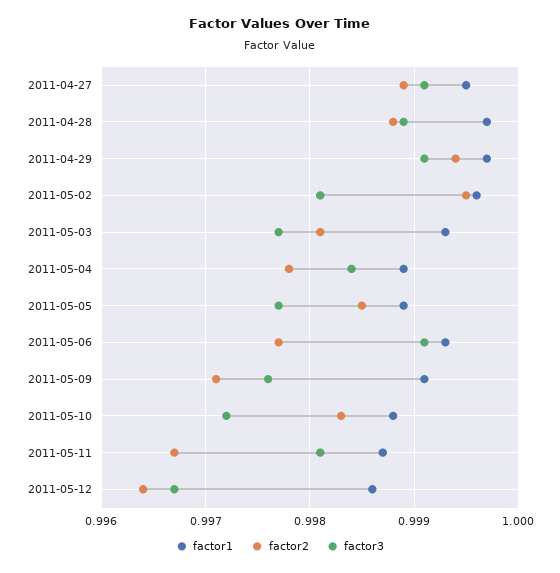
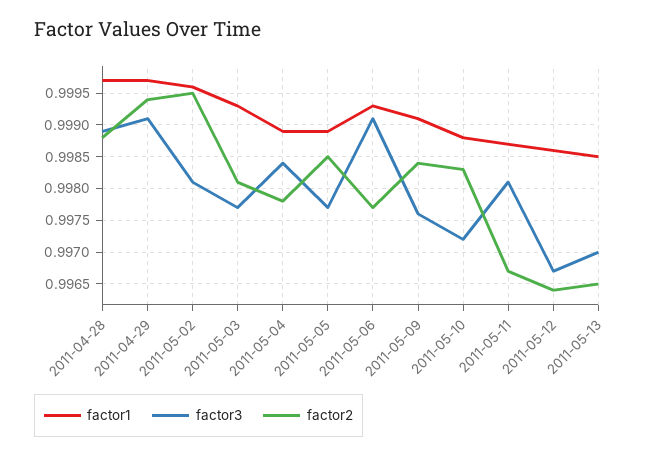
factor1, 2011-04-27: 0.9995 -> none
factor2, 2011-04-27: 0.9989 -> none
factor3, 2011-04-27: 0.9991 -> none
factor2, 2011-05-09: 0.9971 -> 0.9984
factor1, 2011-05-13: none -> 0.9985
factor3, 2011-05-13: none -> 0.997
factor2, 2011-05-13: none -> 0.9965

